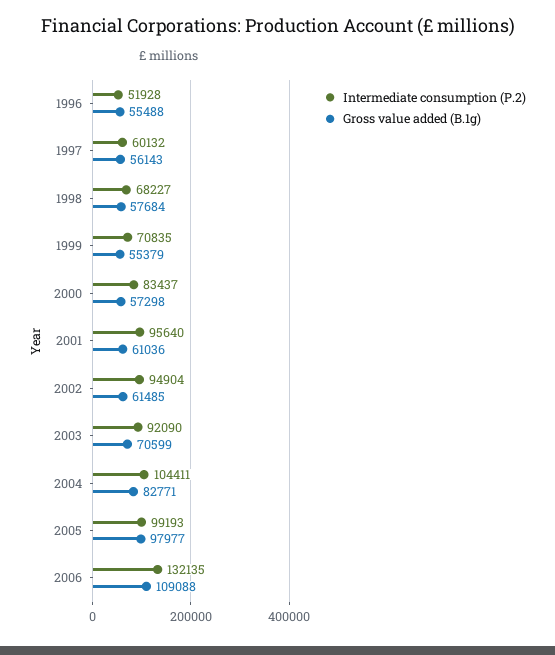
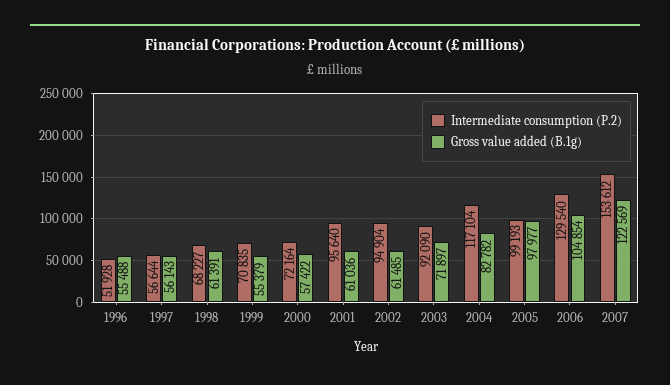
Intermediate consumption (P.2), 1997: 60132 -> 56644
Gross value added (B.1g), 1998: 57684 -> 61391
Intermediate consumption (P.2), 2000: 83437 -> 72164
Gross value added (B.1g), 2000: 57298 -> 57422
Gross value added (B.1g), 2003: 70599 -> 71897
Intermediate consumption (P.2), 2004: 104411 -> 117104
Gross value added (B.1g), 2004: 82771 -> 82782
Intermediate consumption (P.2), 2006: 132135 -> 129540
Gross value added (B.1g), 2006: 109088 -> 104854
Intermediate consumption (P.2), 2007: none -> 153612
Gross value added (B.1g), 2007: none -> 122569

